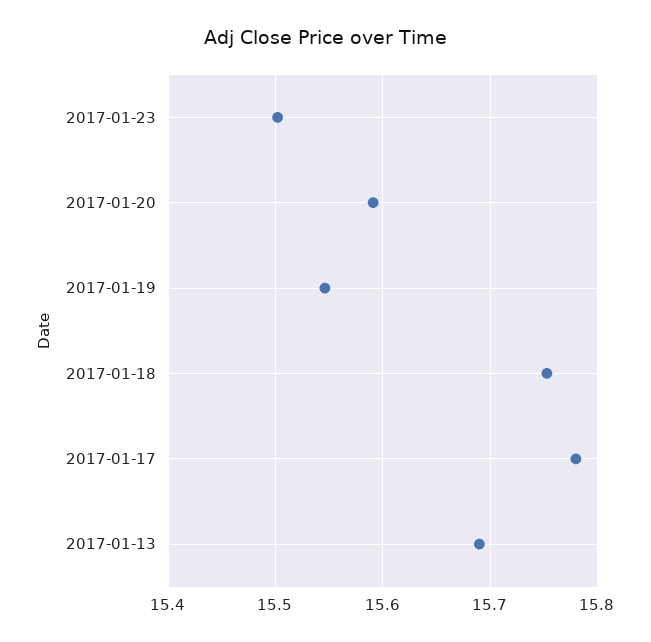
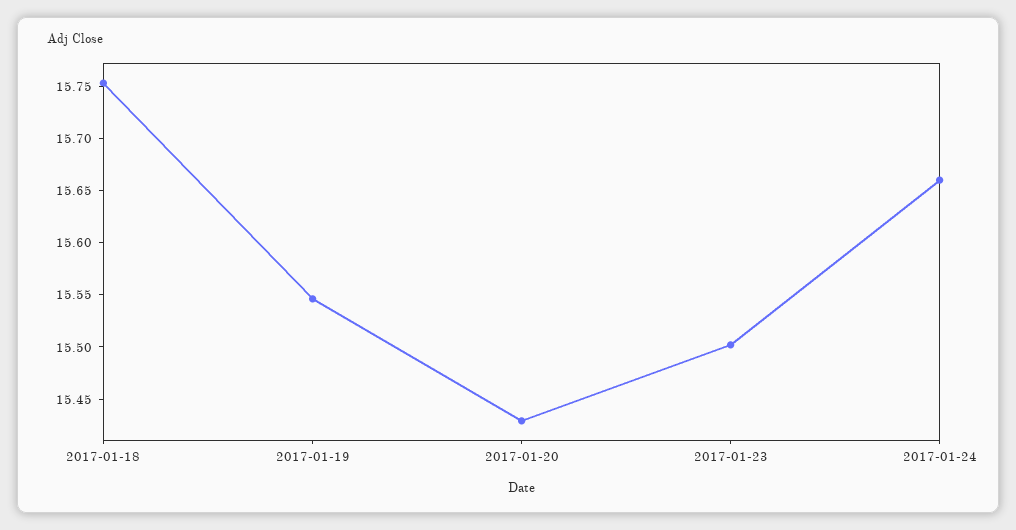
2017-01-20: 15.59 -> 15.43
2017-01-17: 15.78 -> none
2017-01-13: 15.69 -> none
2017-01-24: none -> 15.66

